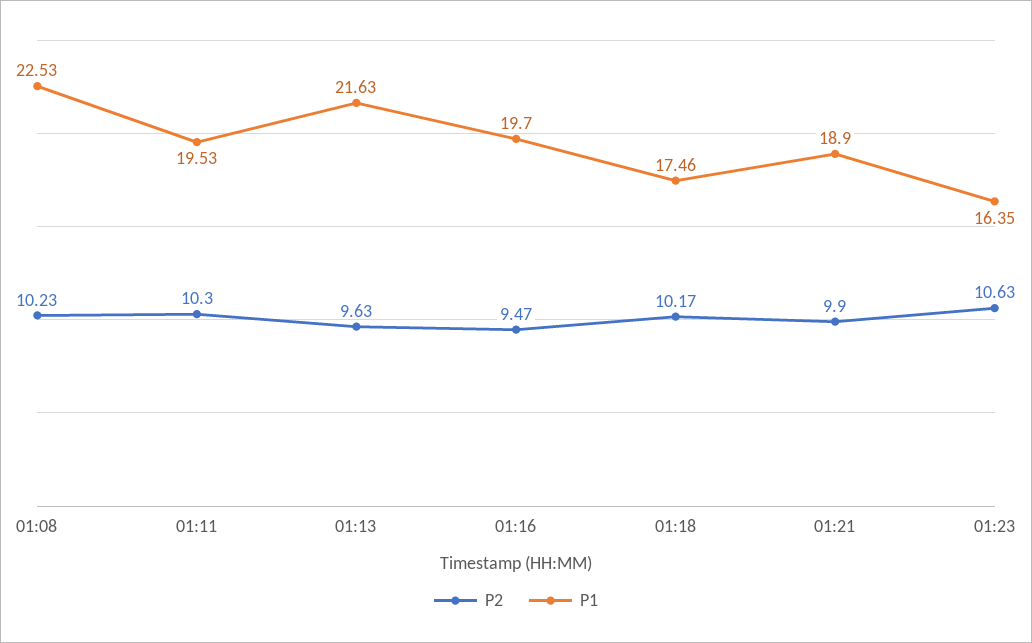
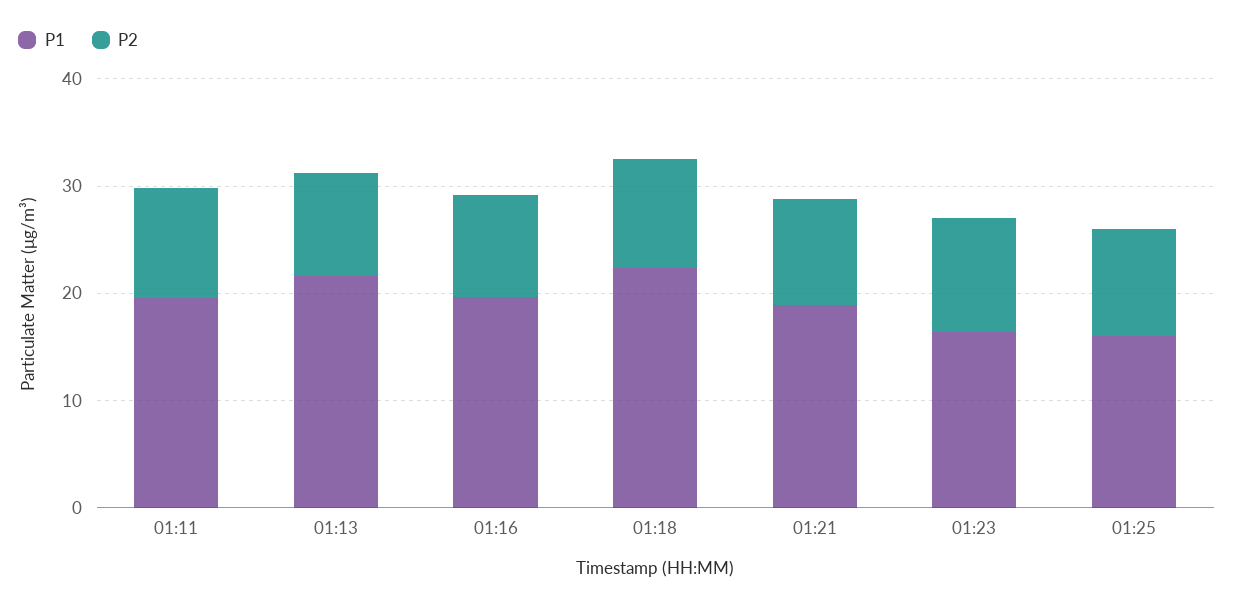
P2, 01:08: 10.23 -> none
P1, 01:08: 22.53 -> none
P1, 01:18: 17.46 -> 22
P1, 01:25: none -> 16
P2, 01:25: none -> 10

